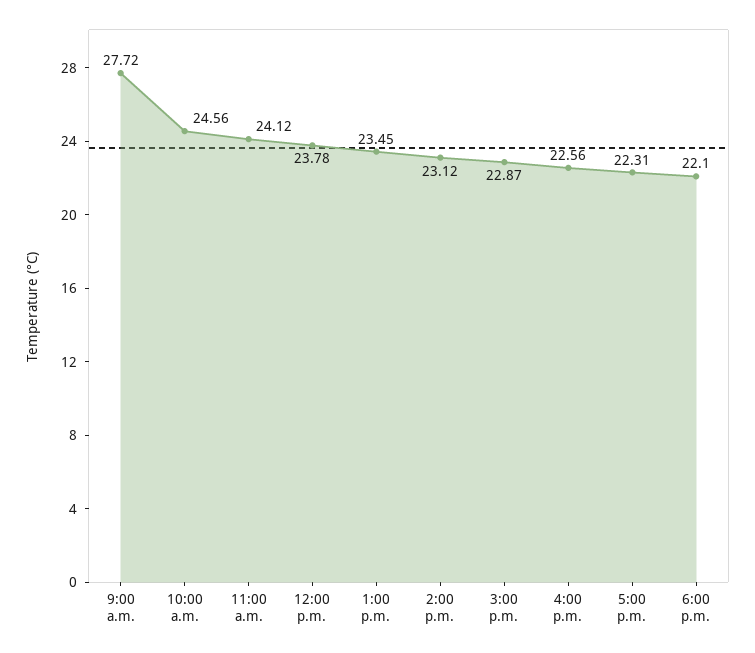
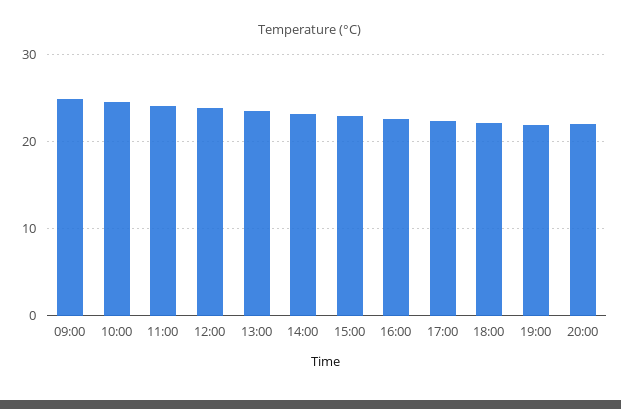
9:00 a.m.: 27.72 -> 25
19:00: none -> 22
20:00: none -> 22

